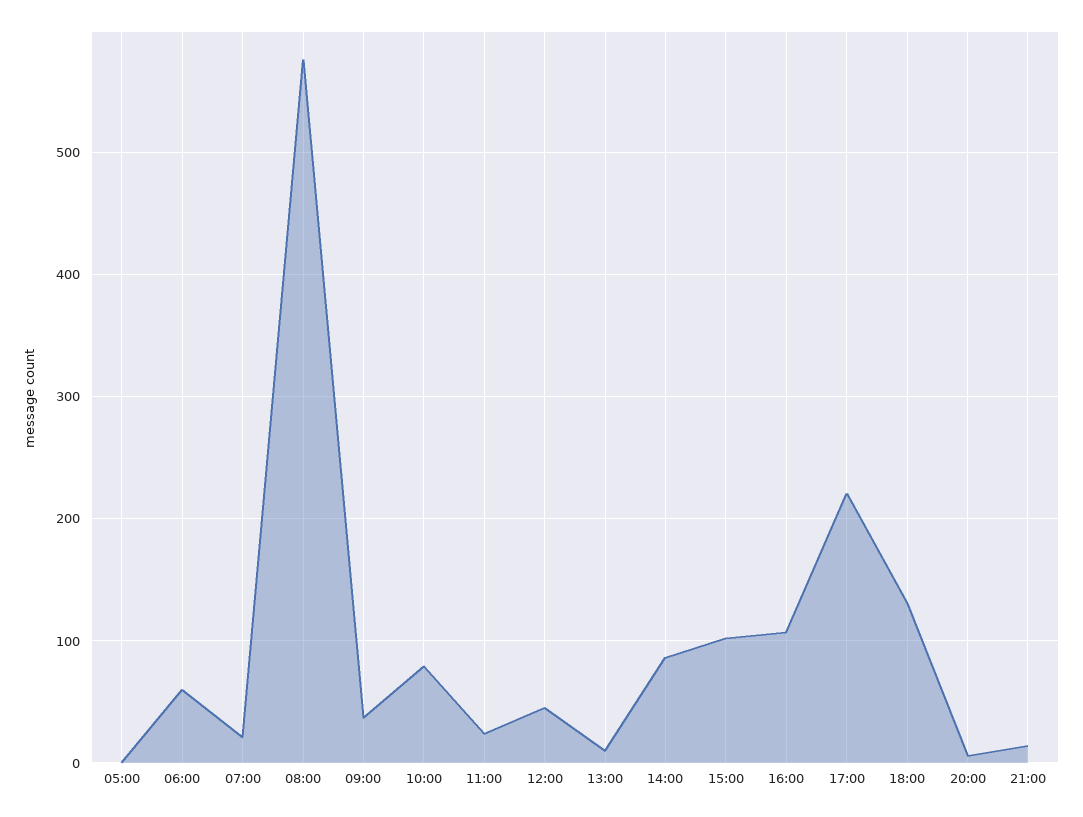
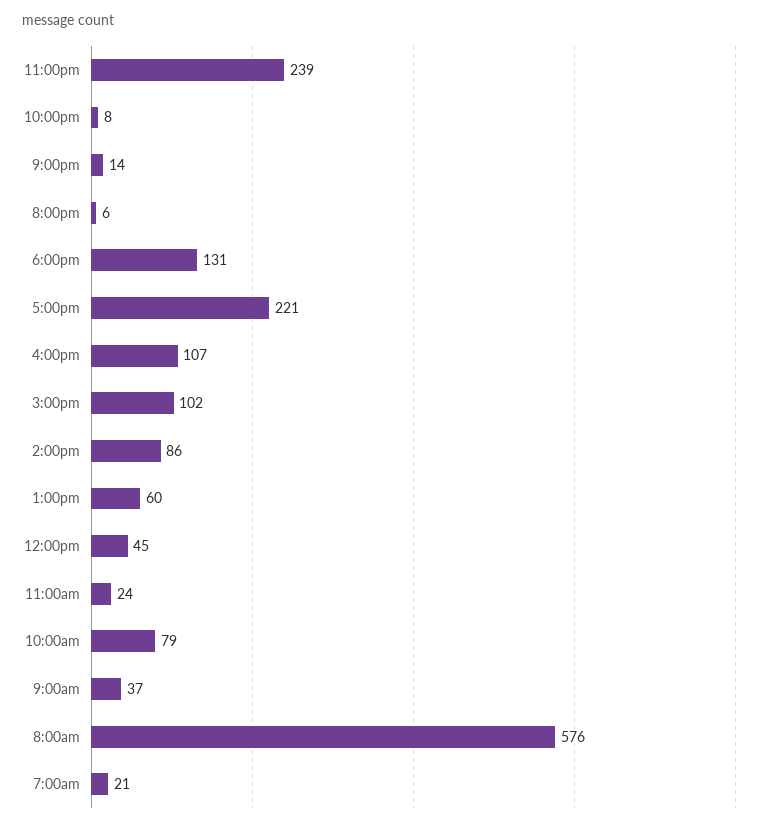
05:00: 0 -> none
06:00: 60 -> none
13:00: 10 -> 60
11:00pm: none -> 239
10:00pm: none -> 8

